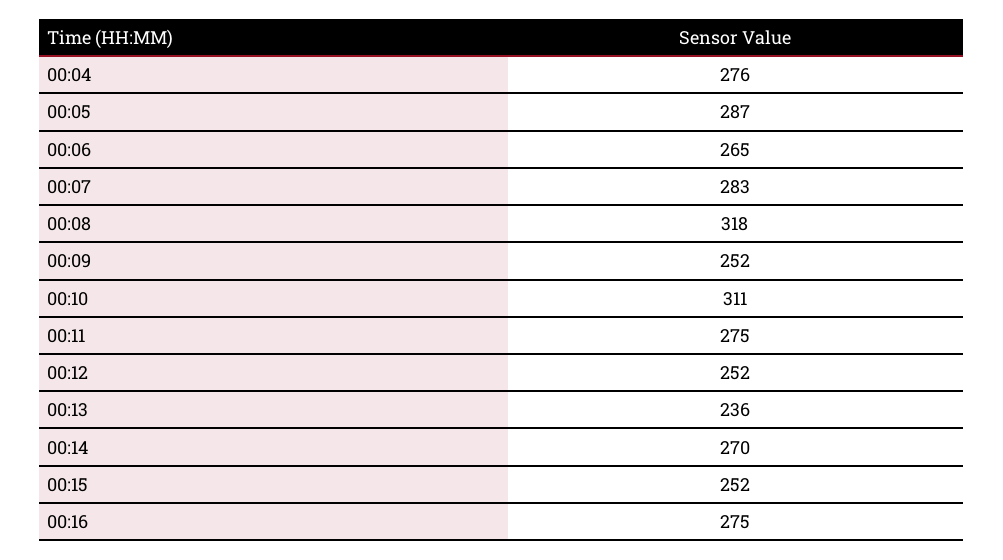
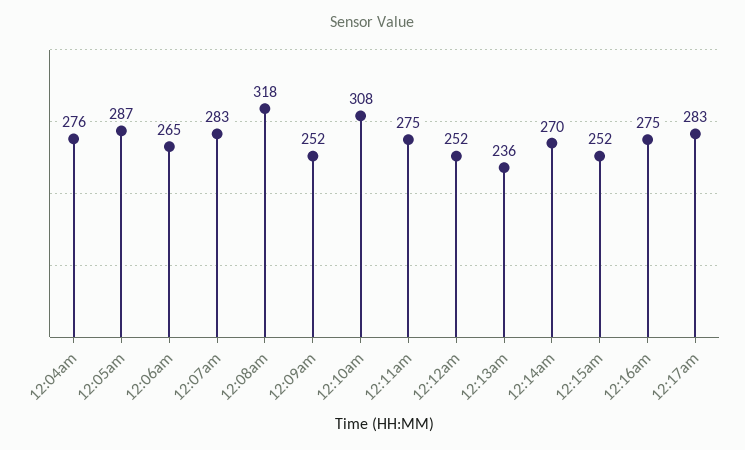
00:10: 311 -> 308
12:17am: none -> 283

